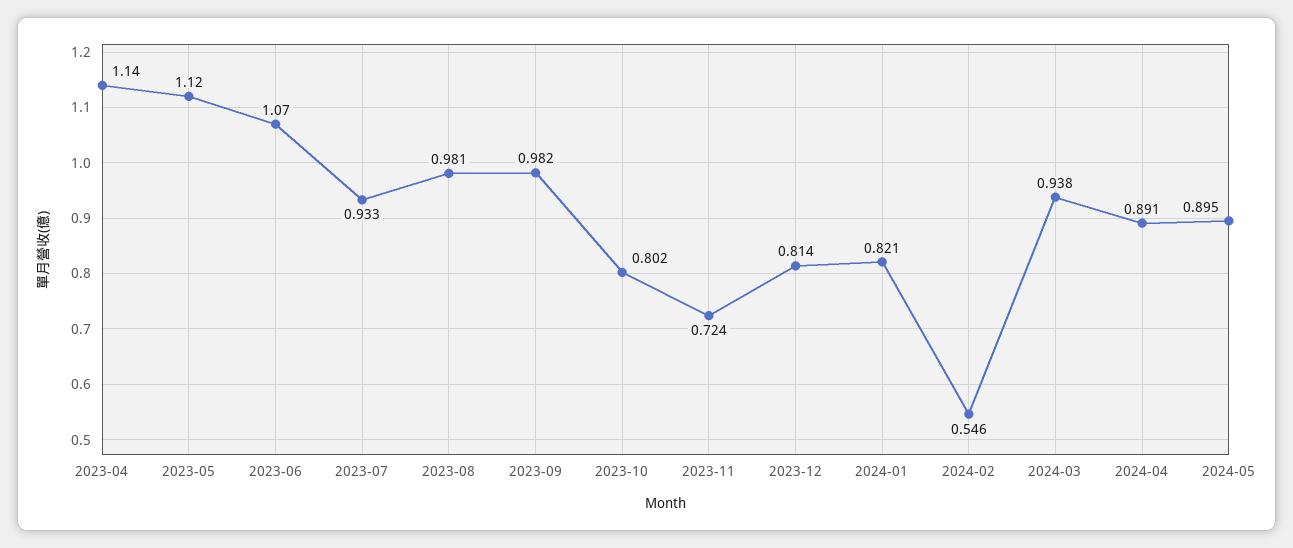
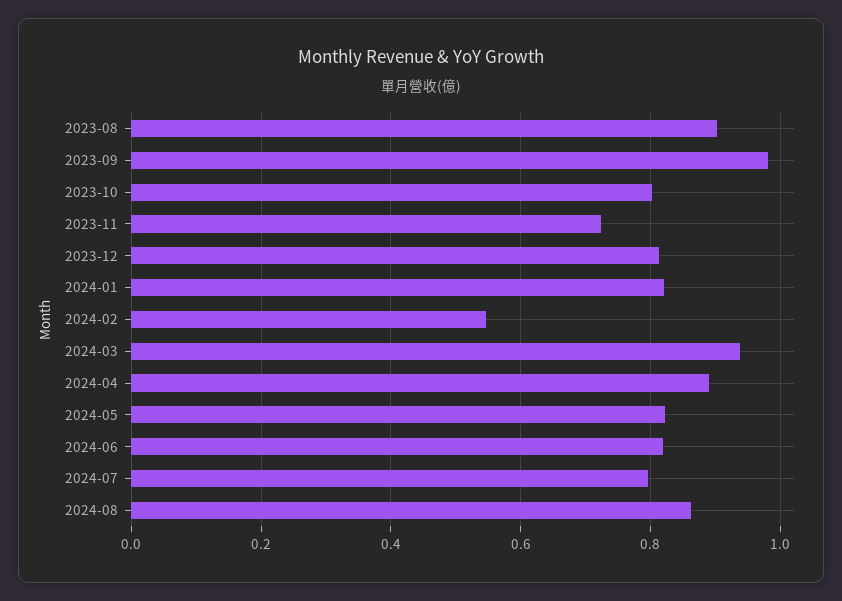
2023-04: 1.14 -> none
2023-05: 1.12 -> none
2023-06: 1.07 -> none
2023-07: 0.933 -> none
2023-08: 0.981 -> 0.9
2024-05: 0.895 -> 0.82
2024-06: none -> 0.82
2024-07: none -> 0.8
2024-08: none -> 0.86

